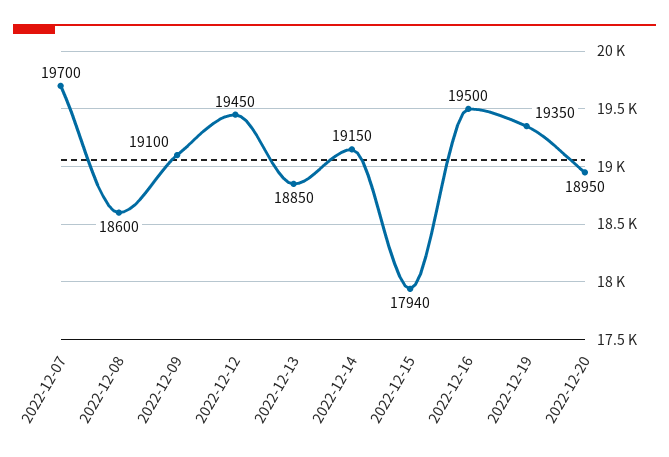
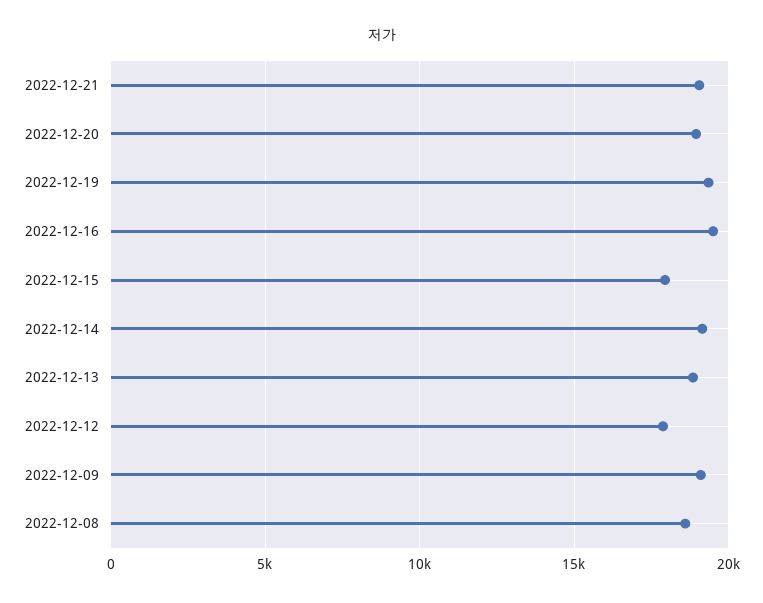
2022-12-07: 19700 -> none
2022-12-12: 19450 -> 18000
2022-12-21: none -> 19000

